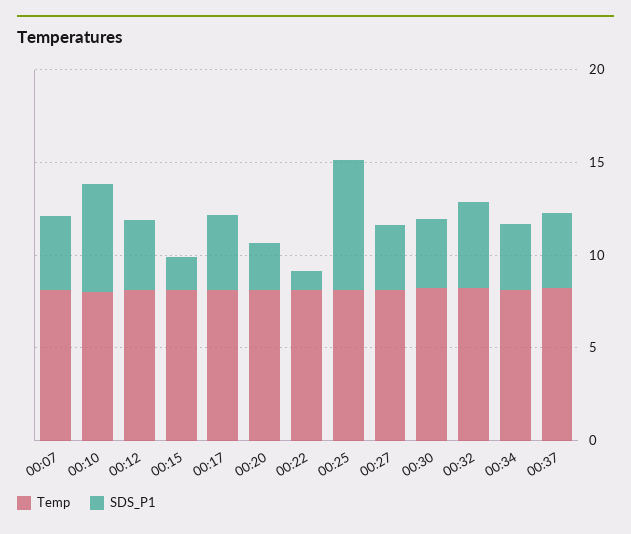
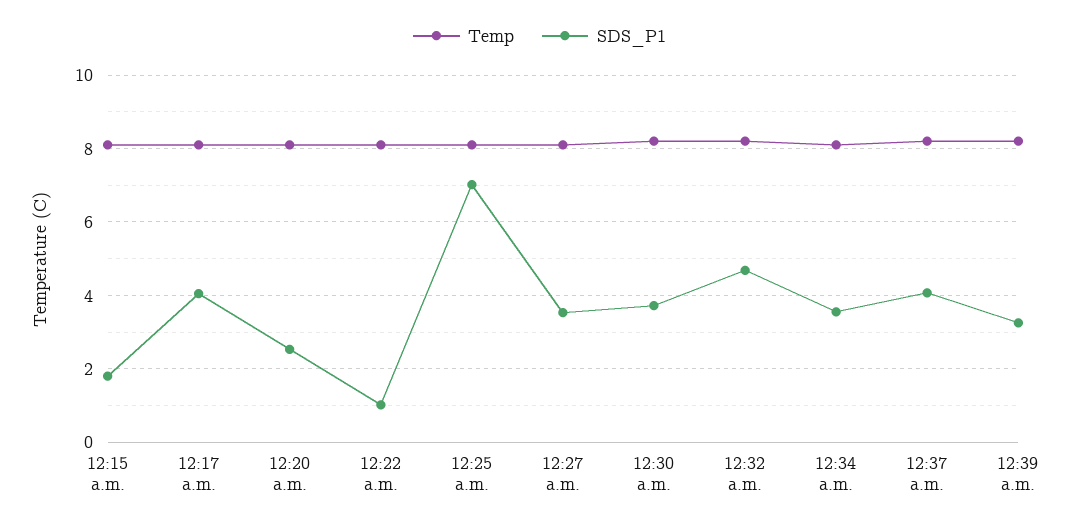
Temp, 00:07: 8 -> none
SDS_P1, 00:07: 4 -> none
Temp, 00:10: 8 -> none
SDS_P1, 00:10: 6 -> none
Temp, 00:12: 8 -> none
SDS_P1, 00:12: 4 -> none
Temp, 12:39 a.m.: none -> 8.2
SDS_P1, 12:39 a.m.: none -> 3.2

